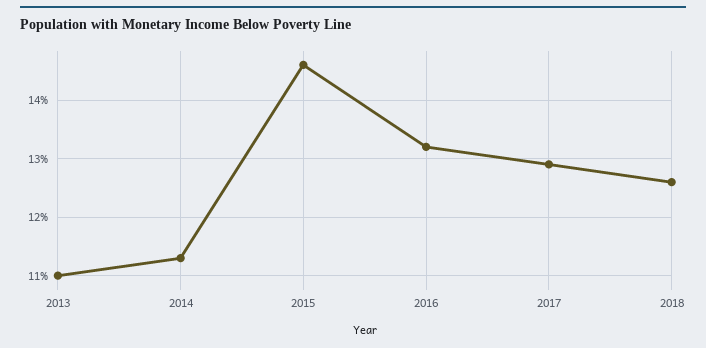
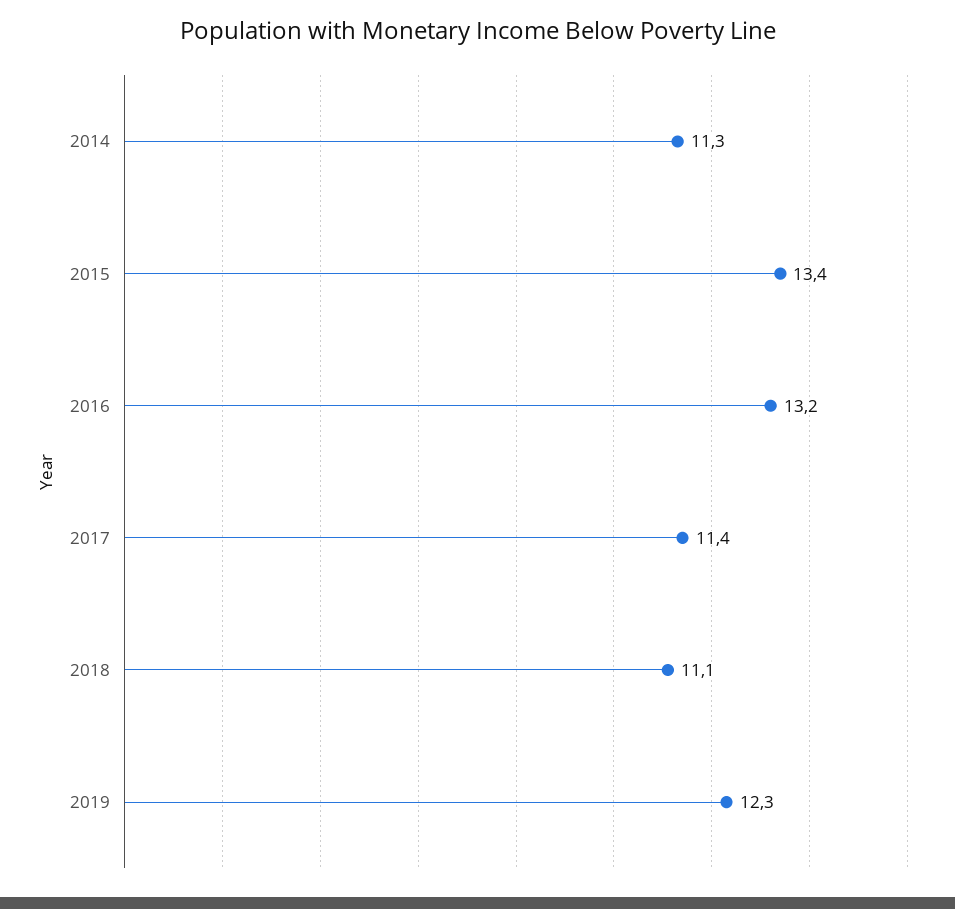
2013: 11 -> none
2015: 14.5 -> 13.4
2017: 13 -> 11.4
2018: 12.5 -> 11.1
2019: none -> 12.3

